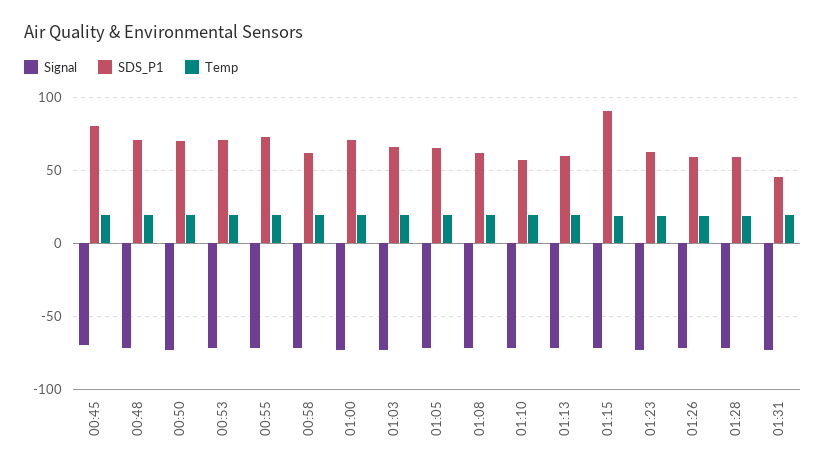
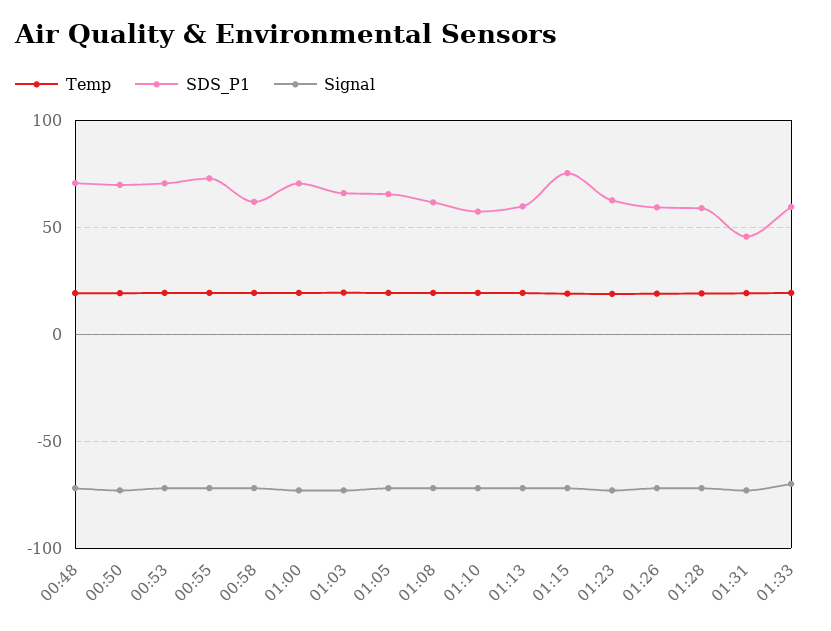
Signal, 00:45: -70 -> none
SDS_P1, 00:45: 80 -> none
Temp, 00:45: 20 -> none
SDS_P1, 01:15: 90 -> 75
Temp, 01:33: none -> 20
SDS_P1, 01:33: none -> 60
Signal, 01:33: none -> -70

